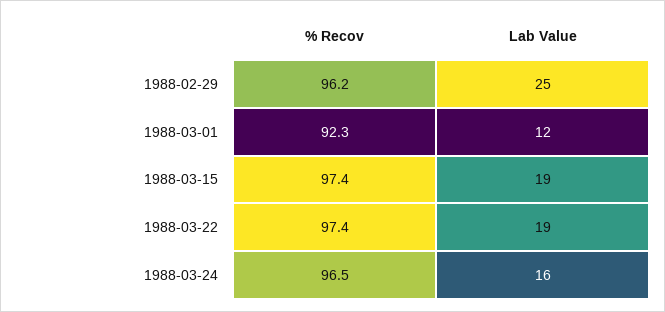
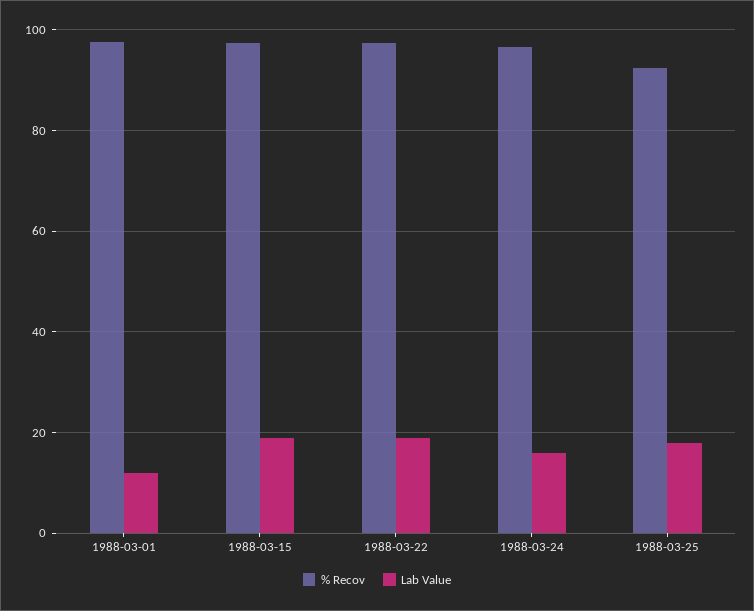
% Recov, 1988-02-29: 96.2 -> none
Lab Value, 1988-02-29: 25 -> none
% Recov, 1988-03-01: 92.3 -> 98
% Recov, 1988-03-25: none -> 92
Lab Value, 1988-03-25: none -> 18

